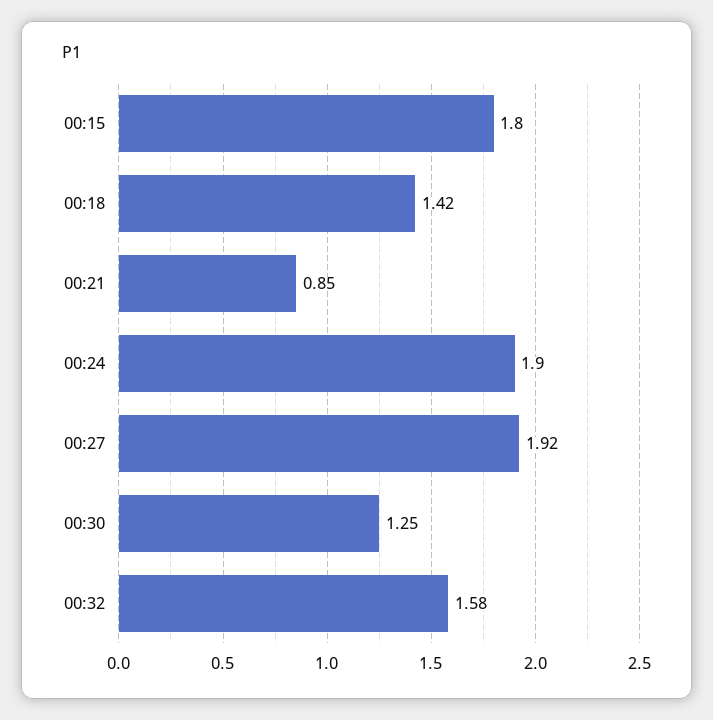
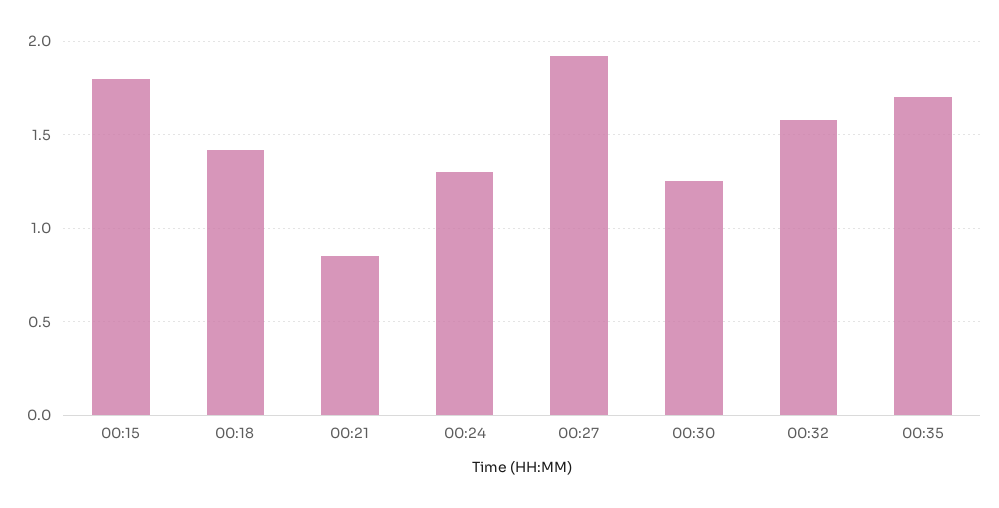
00:24: 1.9 -> 1.3
00:35: none -> 1.7

